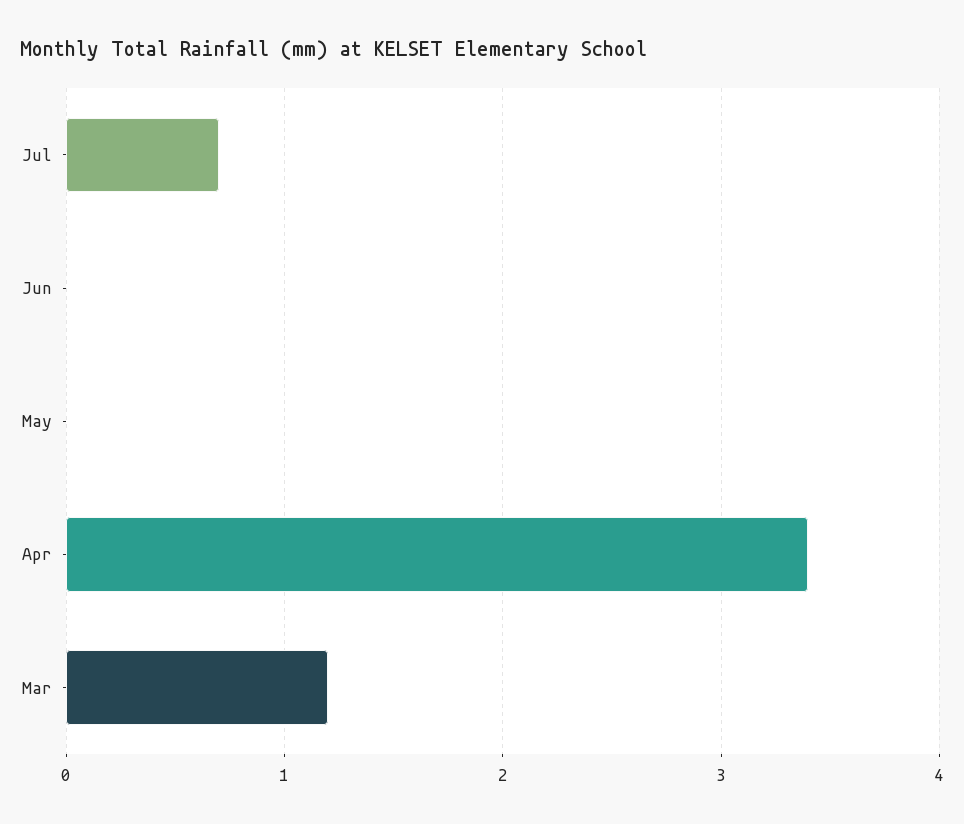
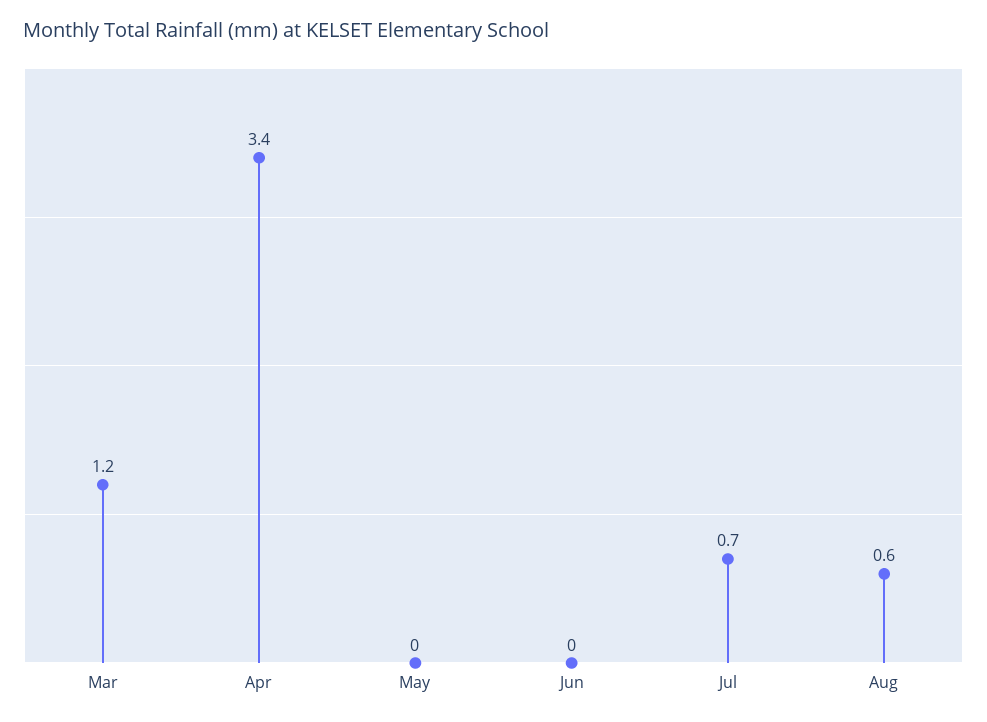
Aug: none -> 0.6

